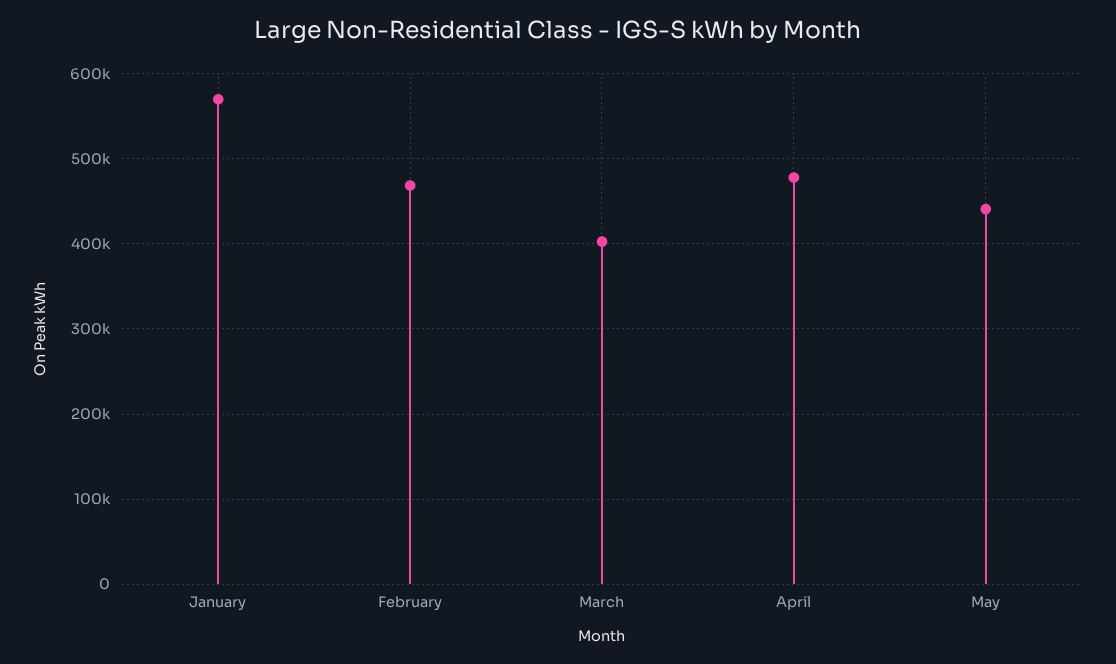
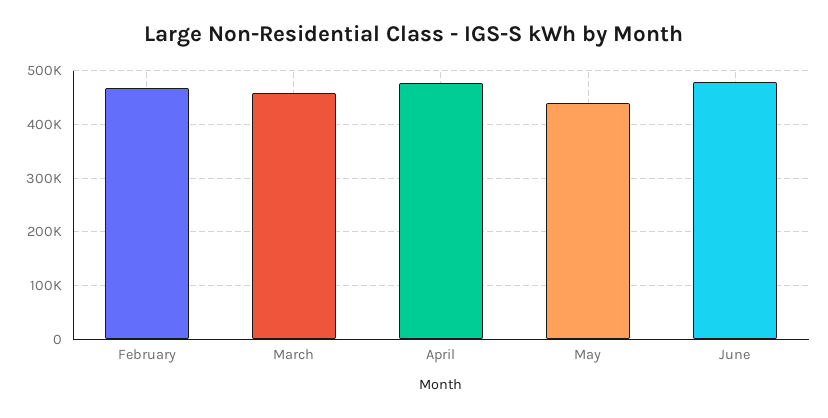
January: 570000 -> none
March: 400000 -> 460000
June: none -> 480000

